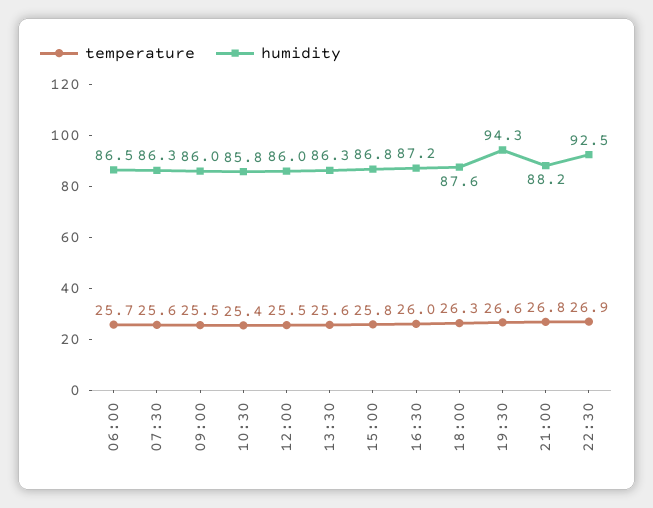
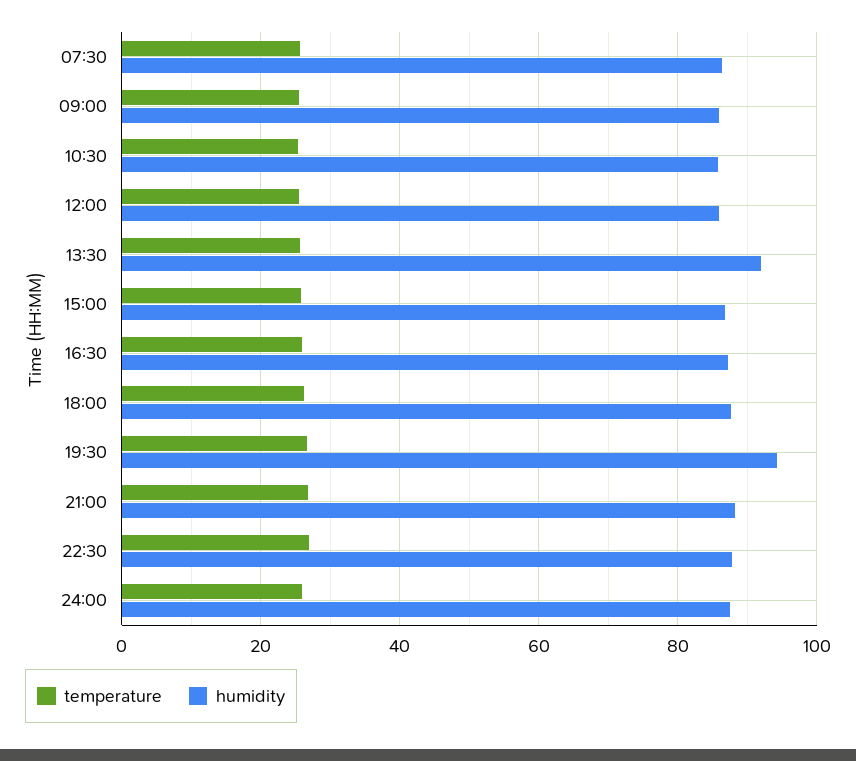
temperature, 06:00: 25.7 -> none
humidity, 06:00: 86.5 -> none
humidity, 13:30: 86.3 -> 92
humidity, 22:30: 92.5 -> 88
temperature, 24:00: none -> 26
humidity, 24:00: none -> 88

